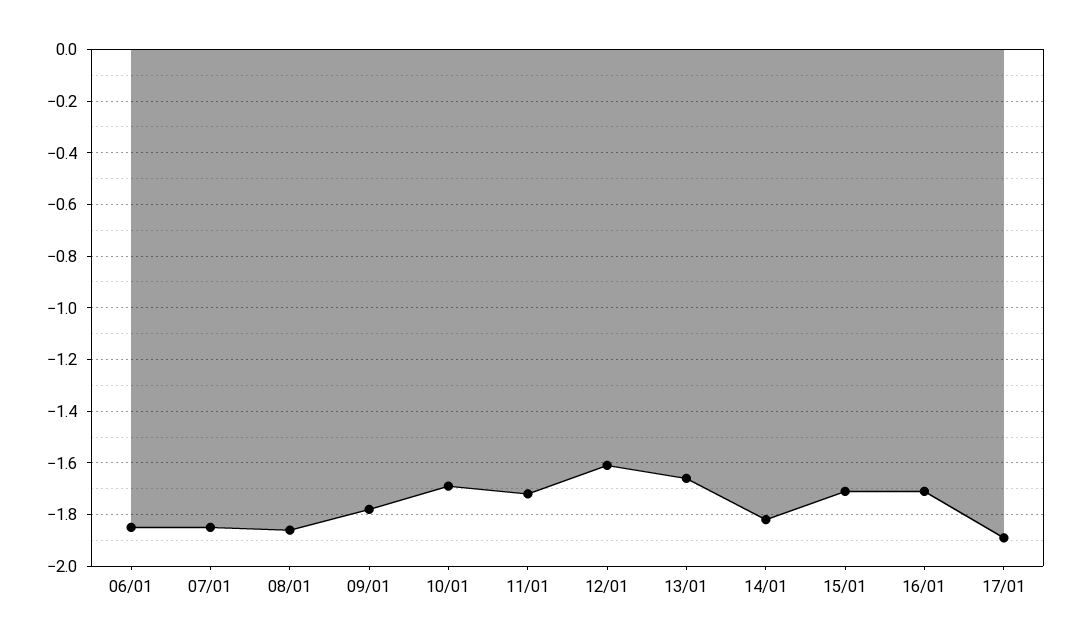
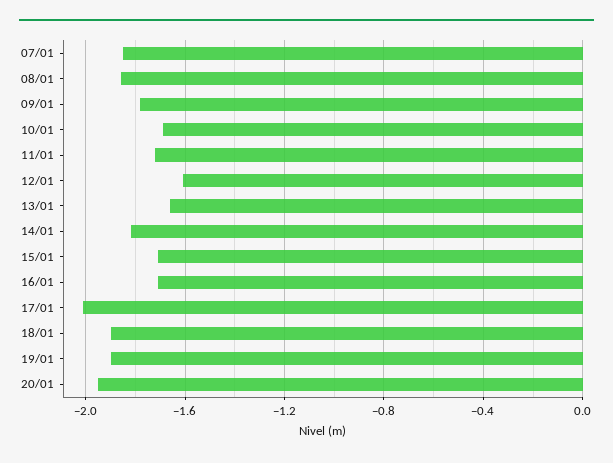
06/01: -1.85 -> none
17/01: -1.9 -> -2
18/01: none -> -1.9
19/01: none -> -1.9
20/01: none -> -1.95

